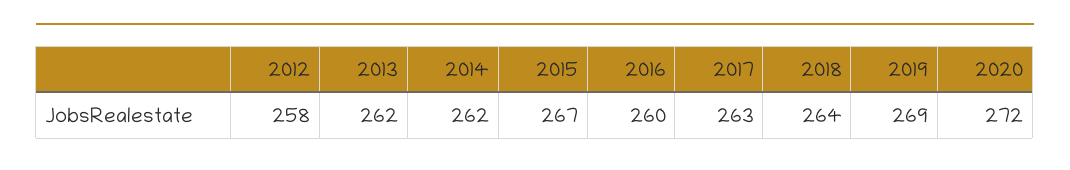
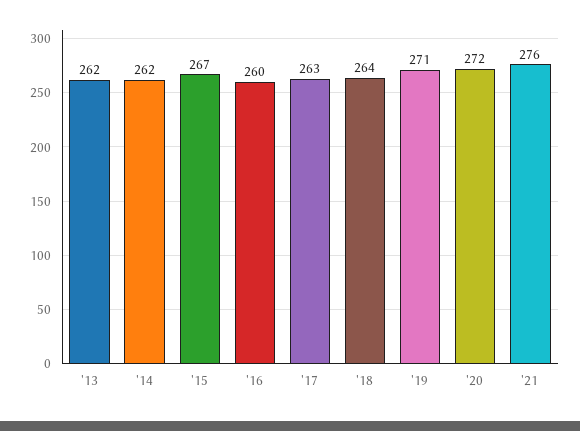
2012: 258 -> none
2019: 269 -> 271
'21: none -> 276

